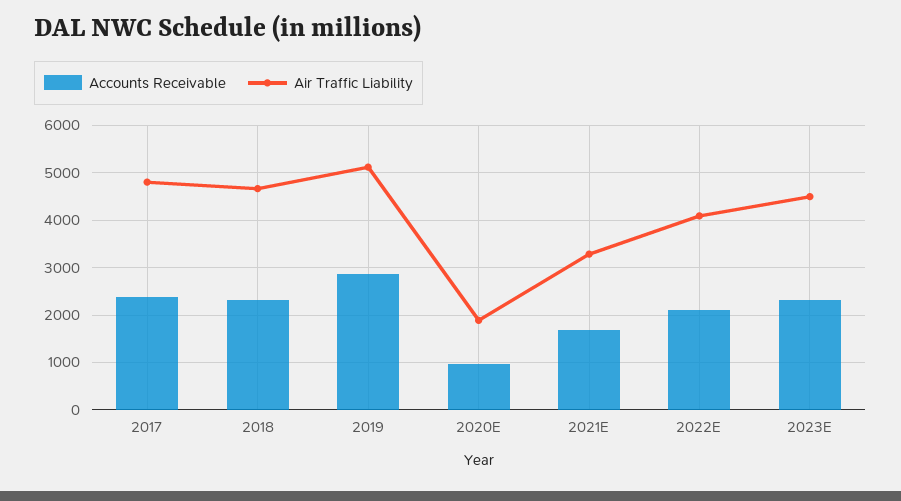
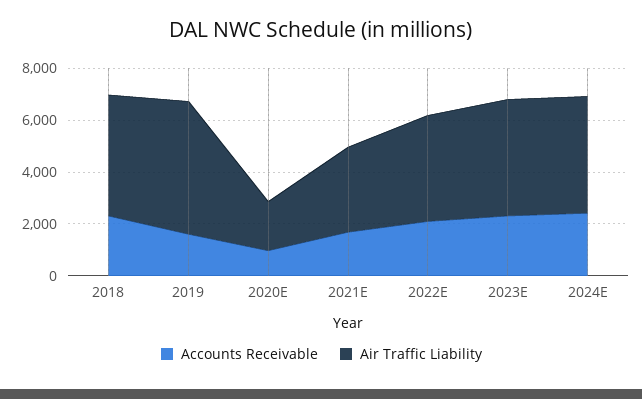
Accounts Receivable, 2017: 2400 -> none
Air Traffic Liability, 2017: 4800 -> none
Accounts Receivable, 2019: 2800 -> 1500
Accounts Receivable, 2024E: none -> 2500
Air Traffic Liability, 2024E: none -> 4500

